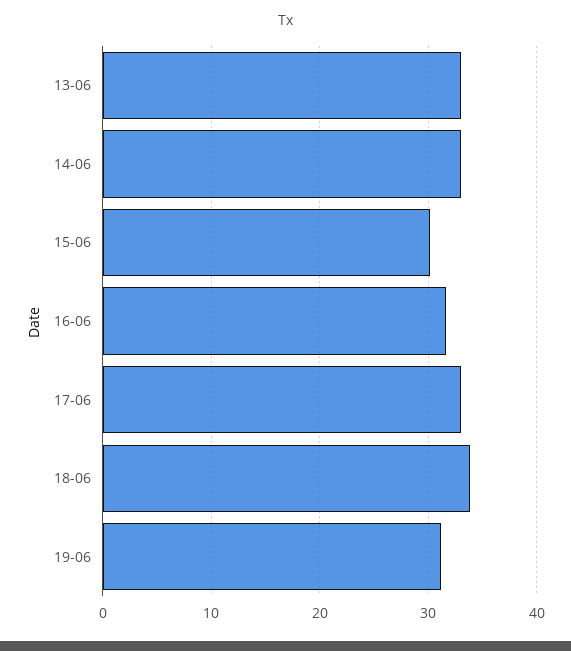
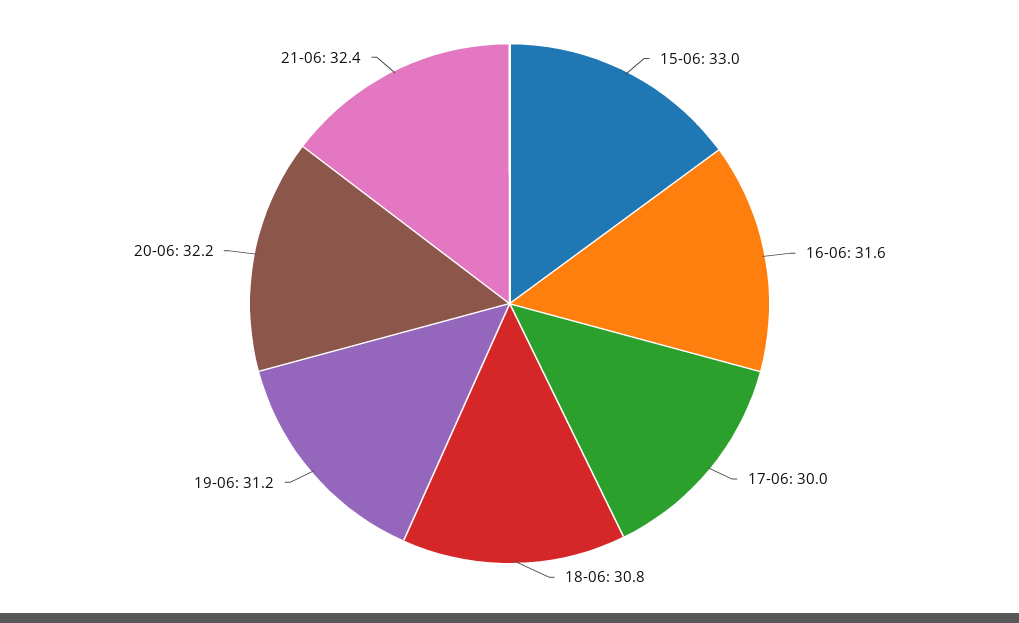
13-06: 33 -> none
14-06: 33 -> none
15-06: 30 -> 33
17-06: 33 -> 30
18-06: 34 -> 30.8
20-06: none -> 32.2
21-06: none -> 32.4

